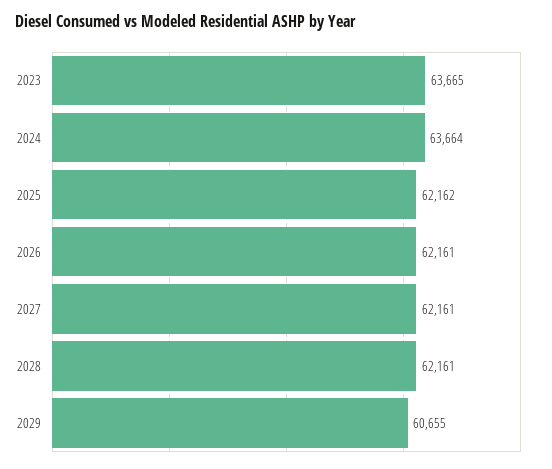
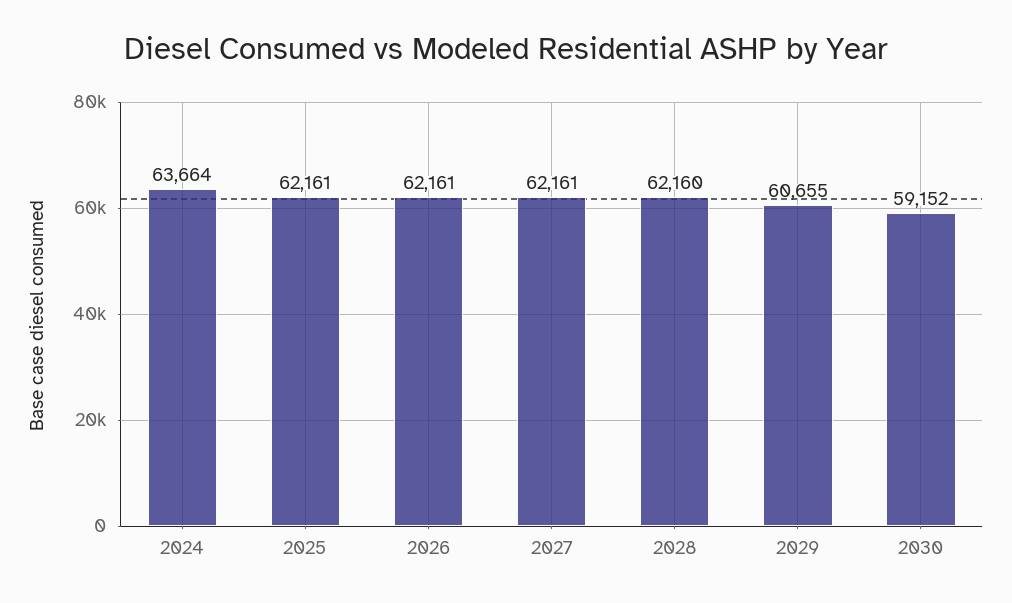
2023: 63665 -> none
2025: 62162 -> 62161
2028: 62161 -> 62160
2030: none -> 59152

